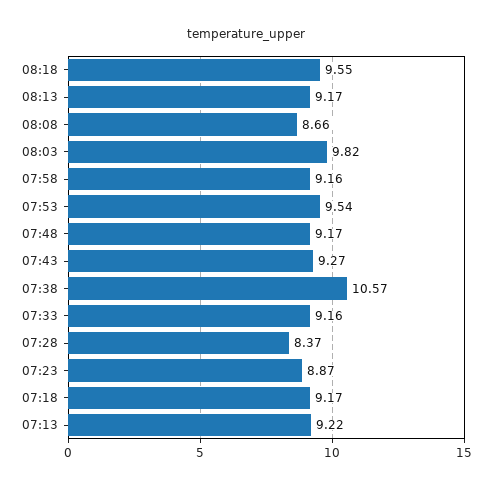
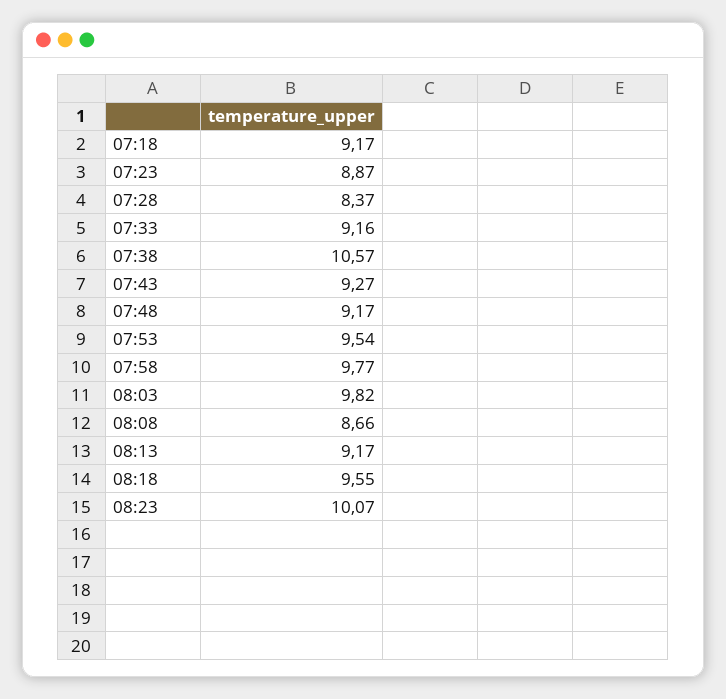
07:58: 9.16 -> 9.77
07:13: 9.22 -> none
08:23: none -> 10.07

